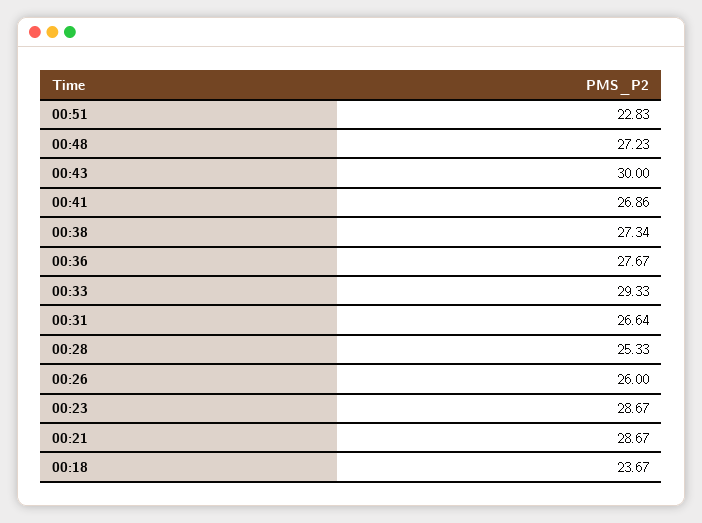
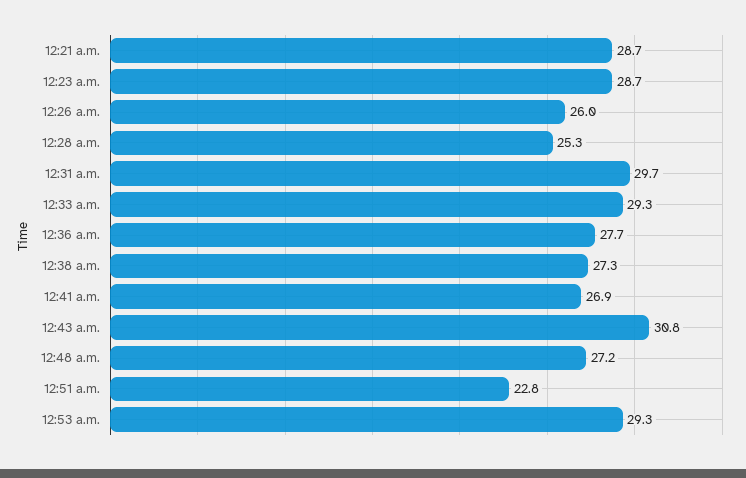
00:43: 30 -> 30.8
00:31: 26.64 -> 29.7
00:18: 23.67 -> none
12:53 a.m.: none -> 29.3

